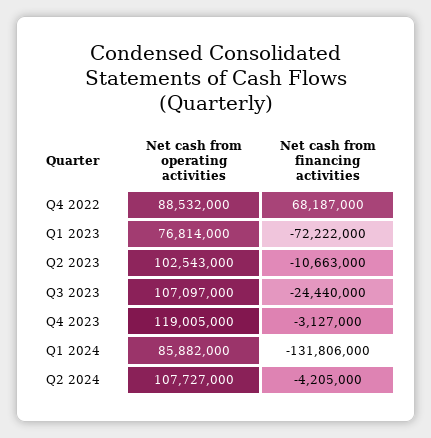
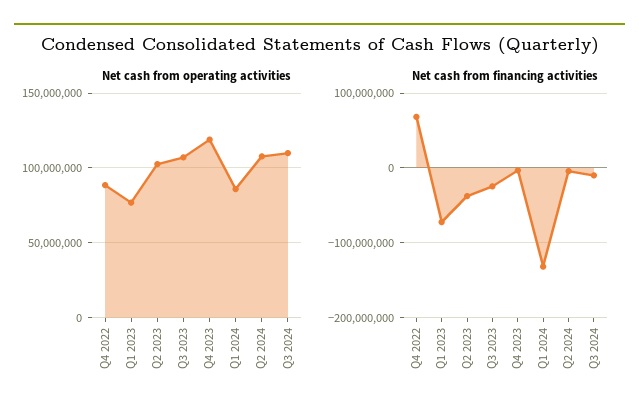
Net cash from financing activities, Q2 2023: -10663000 -> -40000000
Net cash from operating activities, Q3 2024: none -> 110000000
Net cash from financing activities, Q3 2024: none -> -10000000

